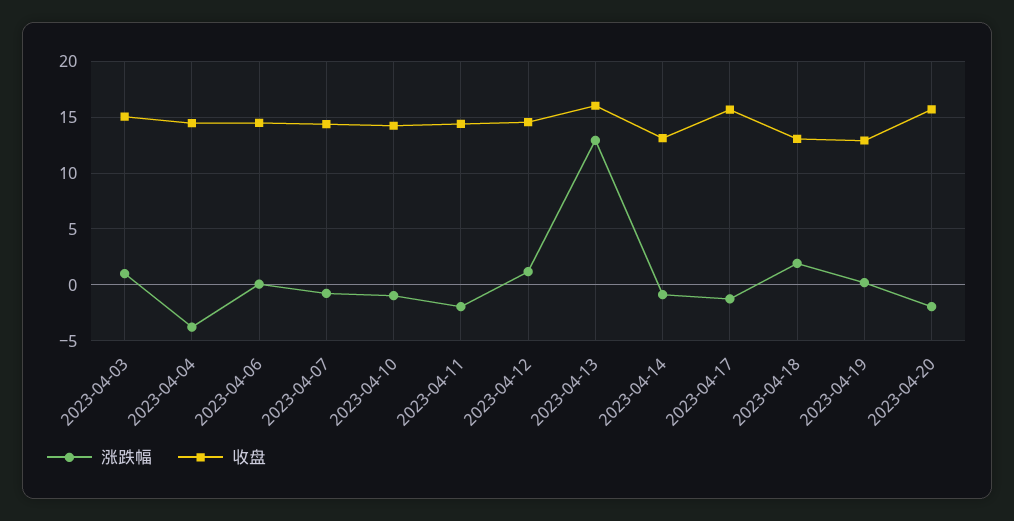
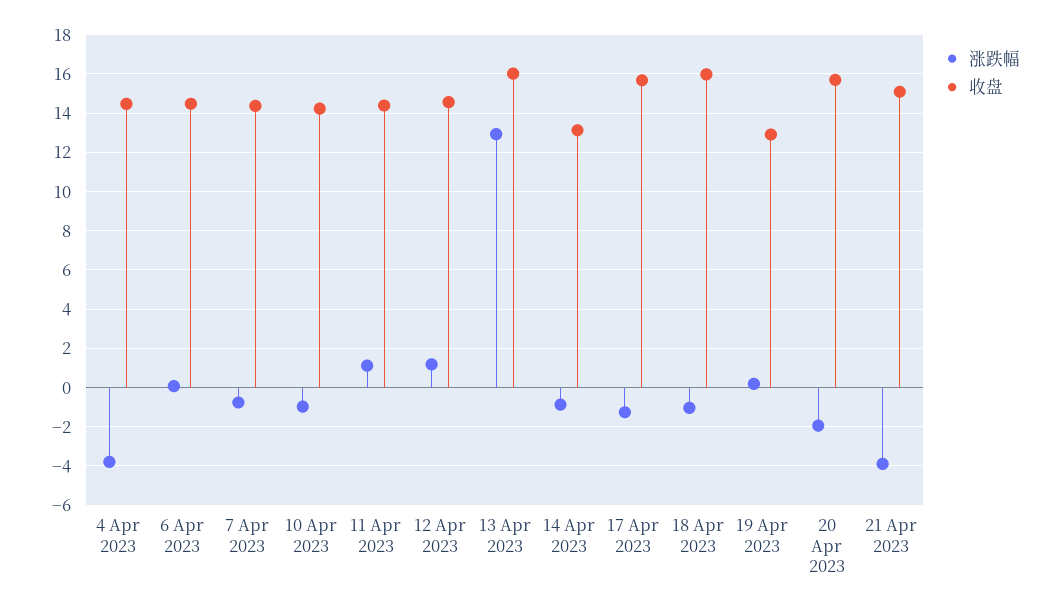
涨跌幅, 2023-04-03: 1 -> none
收盘, 2023-04-03: 15 -> none
涨跌幅, 2023-04-11: -2 -> 1
涨跌幅, 2023-04-18: 2 -> -1
收盘, 2023-04-18: 13 -> 16
涨跌幅, 21 Apr 2023: none -> -4
收盘, 21 Apr 2023: none -> 15

